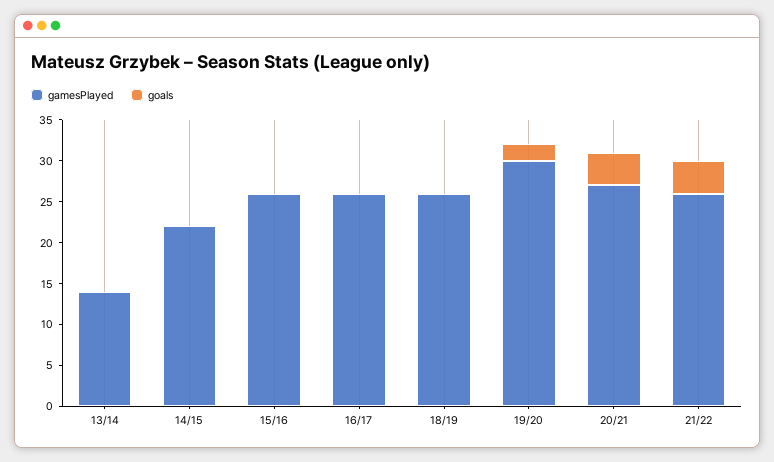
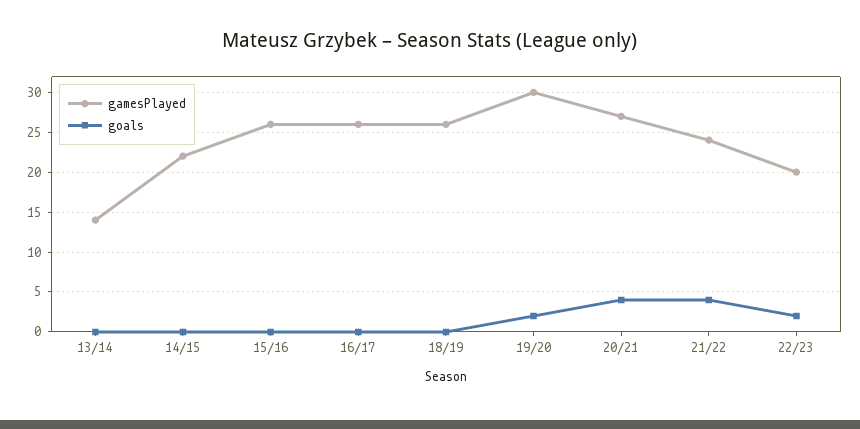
gamesPlayed, 21/22: 26 -> 24
gamesPlayed, 22/23: none -> 20
goals, 22/23: none -> 2

